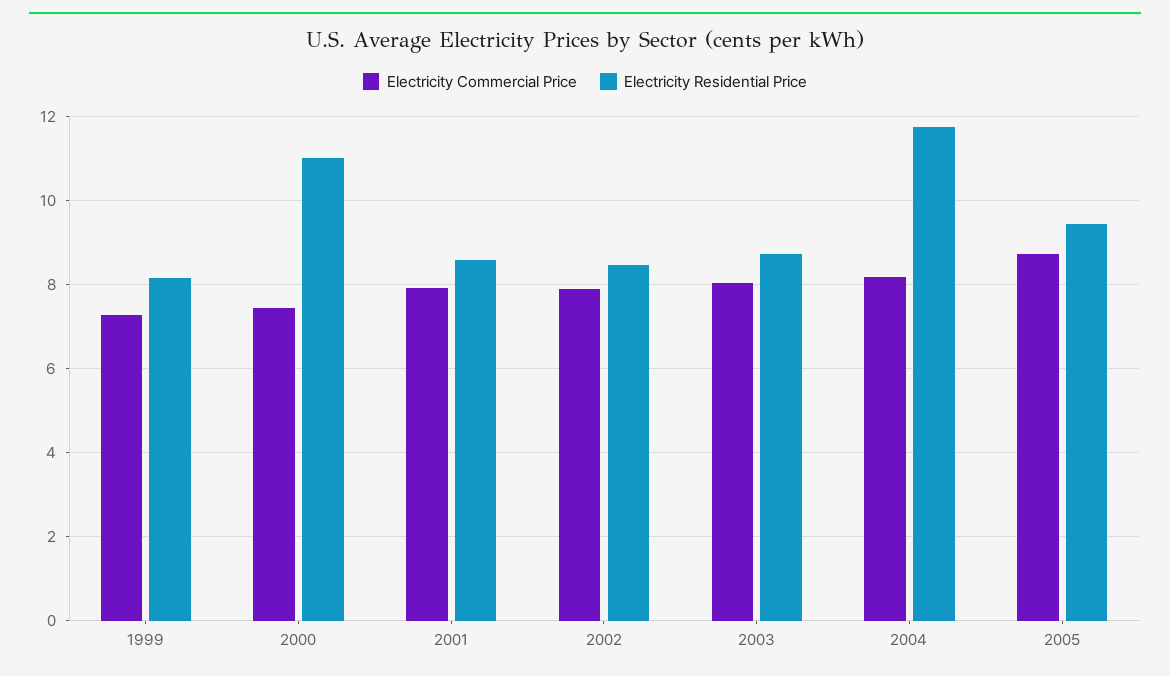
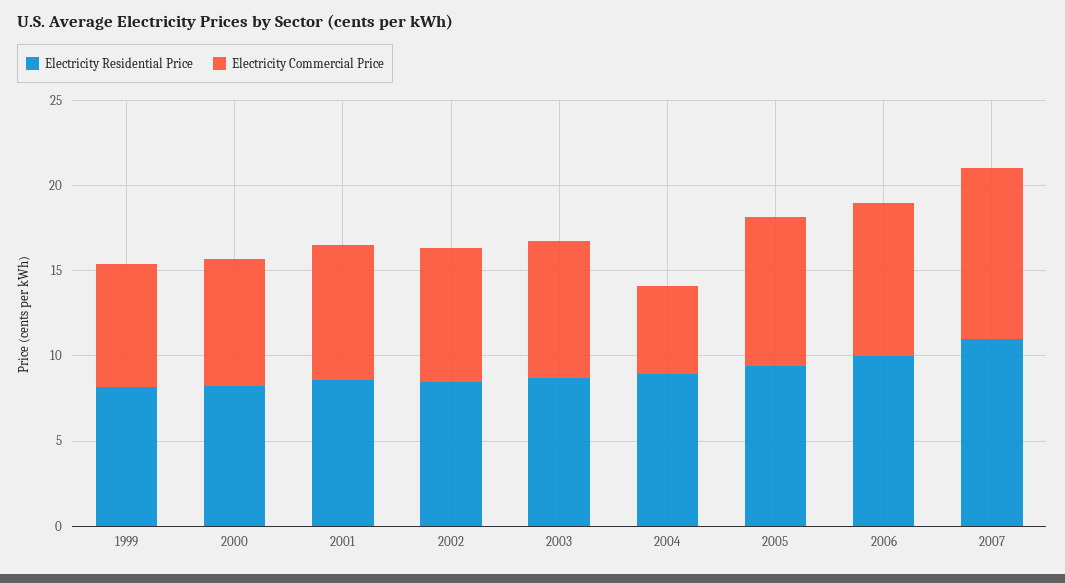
Electricity Residential Price, 2000: 11 -> 8
Electricity Commercial Price, 2004: 8.2 -> 5
Electricity Residential Price, 2004: 11.8 -> 9
Electricity Residential Price, 2006: none -> 10
Electricity Commercial Price, 2006: none -> 9
Electricity Residential Price, 2007: none -> 11
Electricity Commercial Price, 2007: none -> 10

